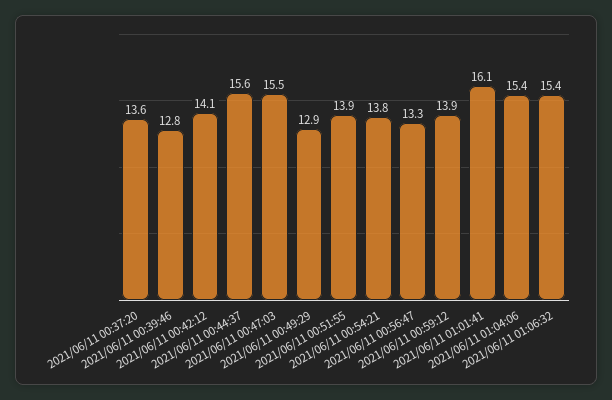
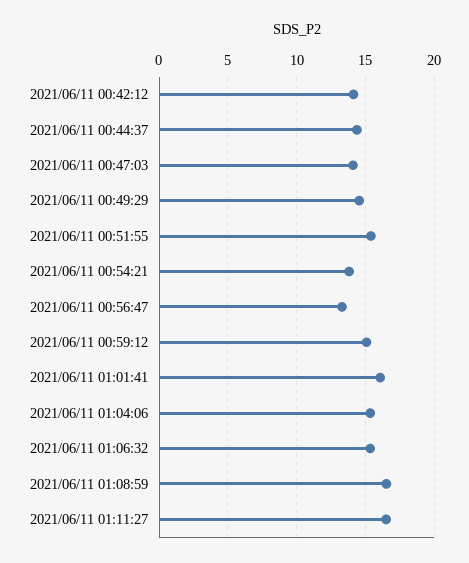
2021/06/11 00:37:20: 13.6 -> none
2021/06/11 00:39:46: 12.8 -> none
2021/06/11 00:44:37: 15.6 -> 14.5
2021/06/11 00:47:03: 15.5 -> 14
2021/06/11 00:49:29: 12.9 -> 14.5
2021/06/11 00:51:55: 13.9 -> 15.5
2021/06/11 00:59:12: 13.9 -> 15
2021/06/11 01:08:59: none -> 16.5
2021/06/11 01:11:27: none -> 16.5

